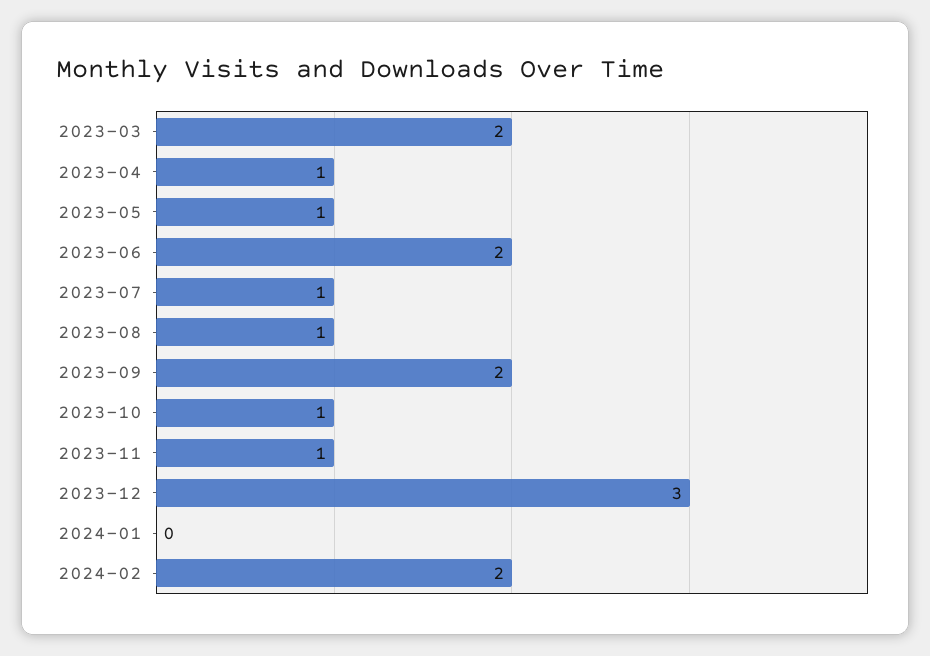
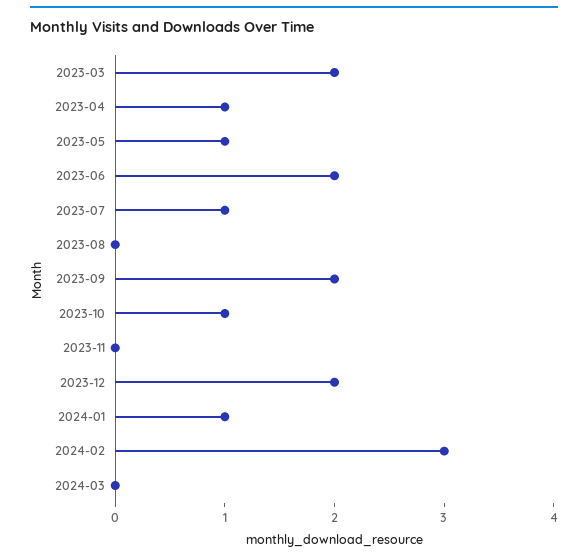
2023-08: 1 -> 0
2023-11: 1 -> 0
2023-12: 3 -> 2
2024-01: 0 -> 1
2024-02: 2 -> 3
2024-03: none -> 0

